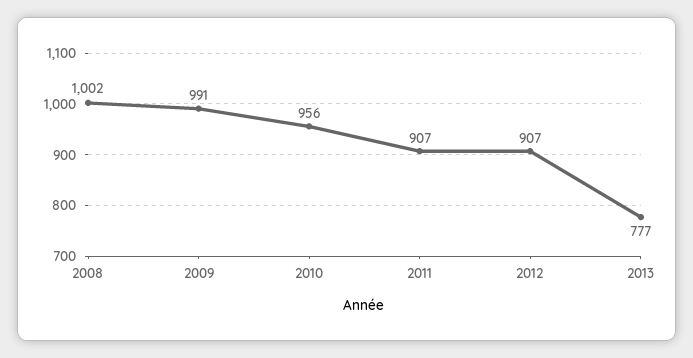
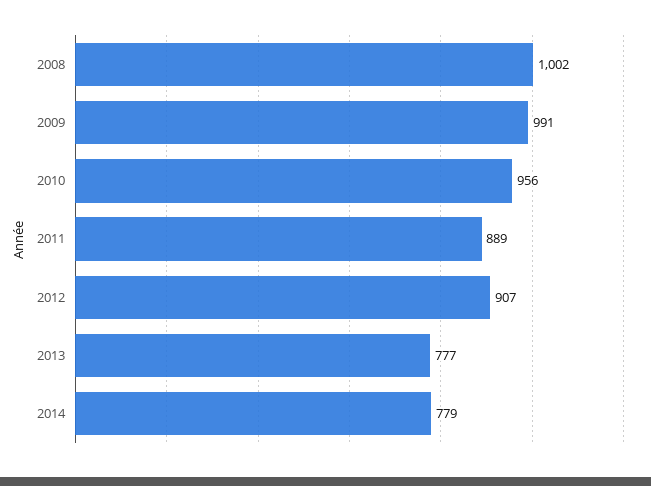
2011: 907 -> 889
2014: none -> 779

